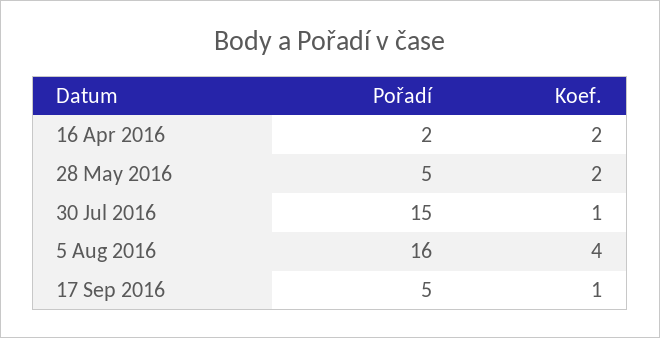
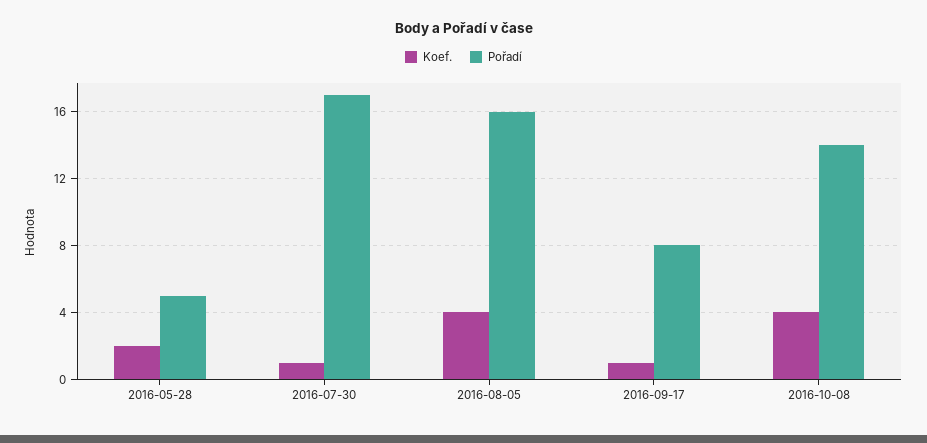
Pořadí, 16 Apr 2016: 2 -> none
Koef., 16 Apr 2016: 2 -> none
Pořadí, 30 Jul 2016: 15 -> 17
Pořadí, 17 Sep 2016: 5 -> 8
Koef., 2016-10-08: none -> 4
Pořadí, 2016-10-08: none -> 14

